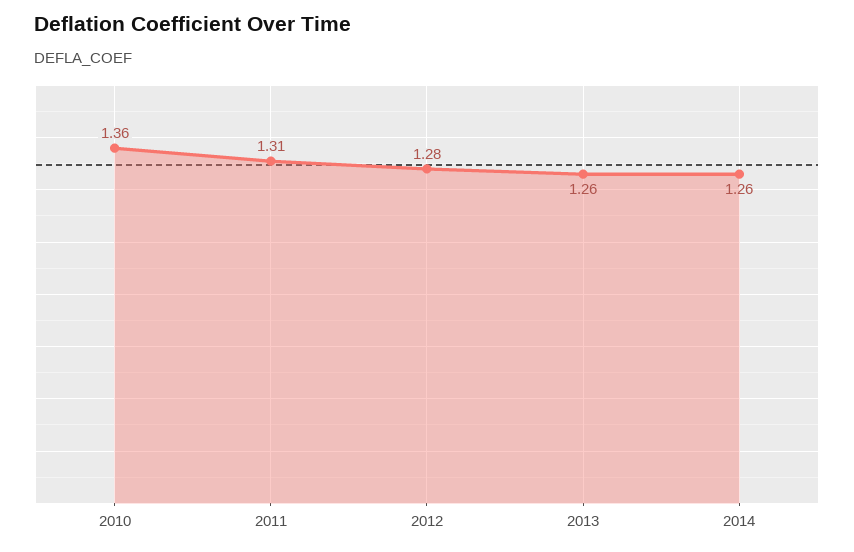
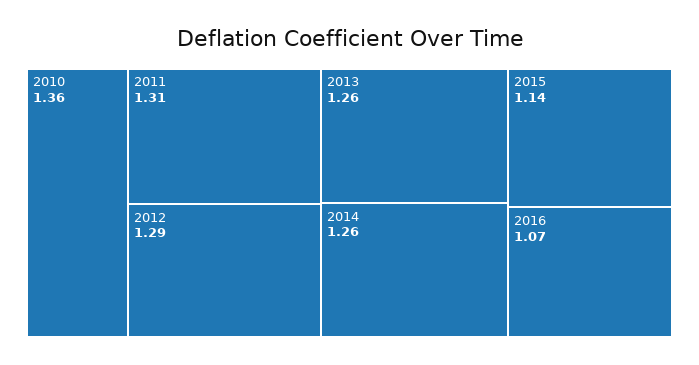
2012: 1.28 -> 1.29
2015: none -> 1.14
2016: none -> 1.07

